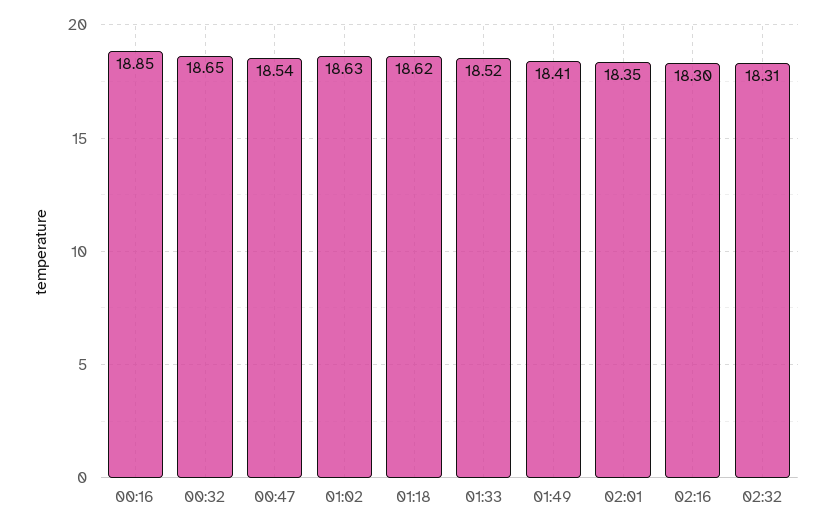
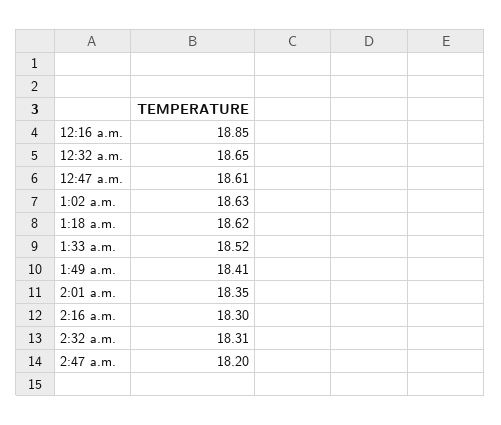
00:47: 18.54 -> 18.61
2:47 a.m.: none -> 18.2

